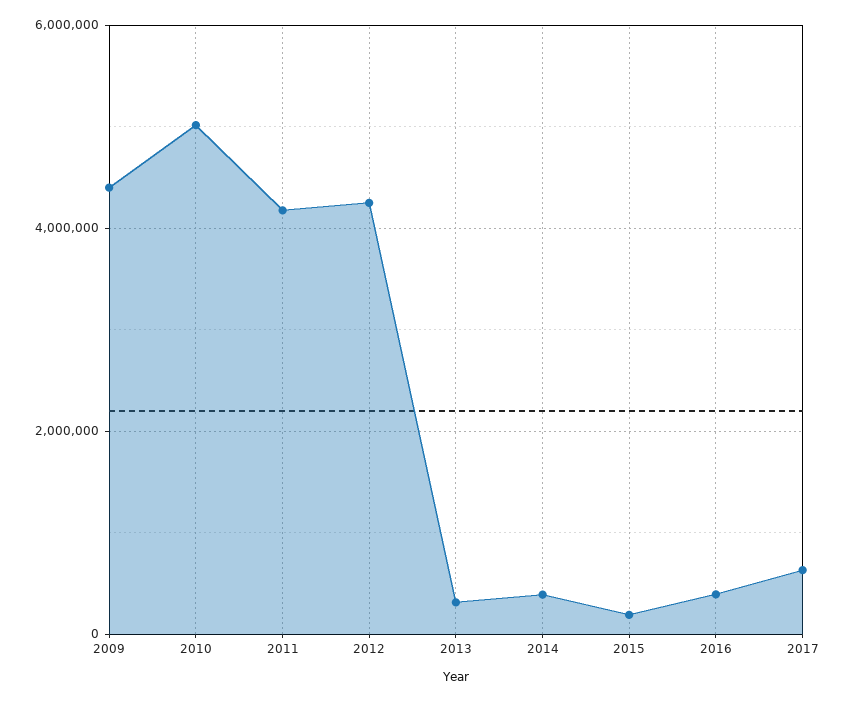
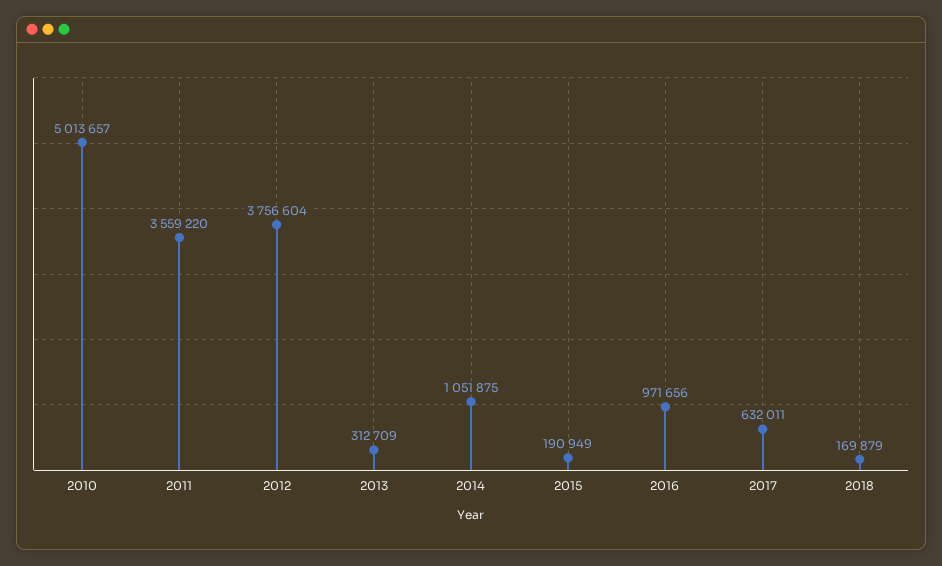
2009: 4400000 -> none
2011: 4200000 -> 3559220
2012: 4200000 -> 3756604
2014: 400000 -> 1051875
2016: 400000 -> 971656
2018: none -> 169879

